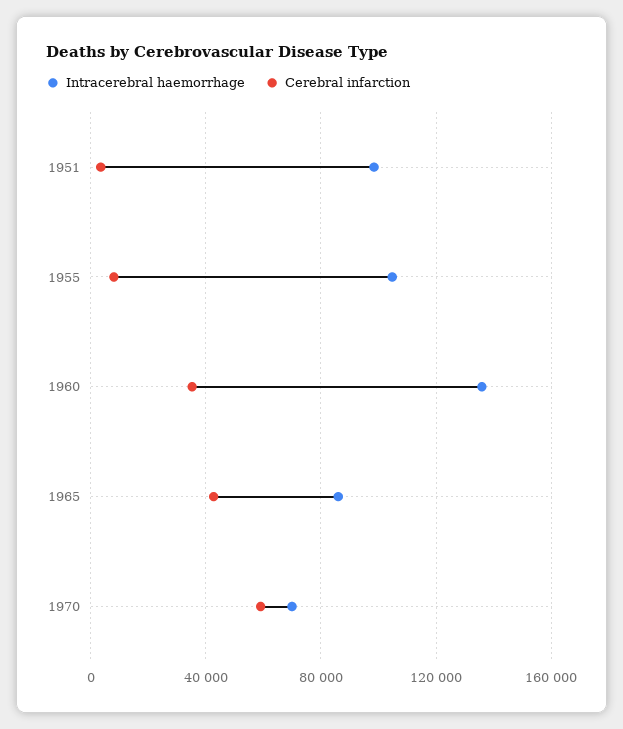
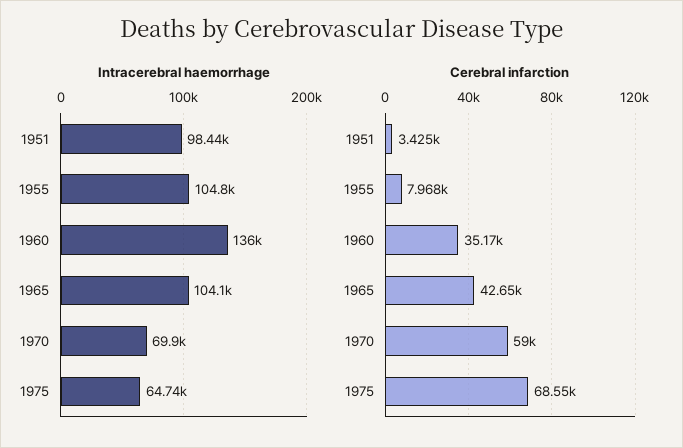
Intracerebral haemorrhage, 1965: 85000 -> 104100
Intracerebral haemorrhage, 1975: none -> 64740
Cerebral infarction, 1975: none -> 68550

